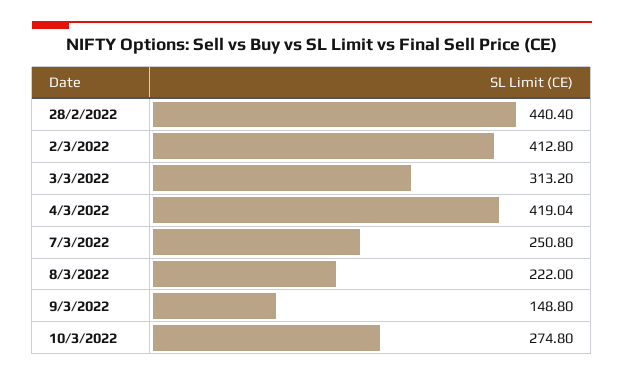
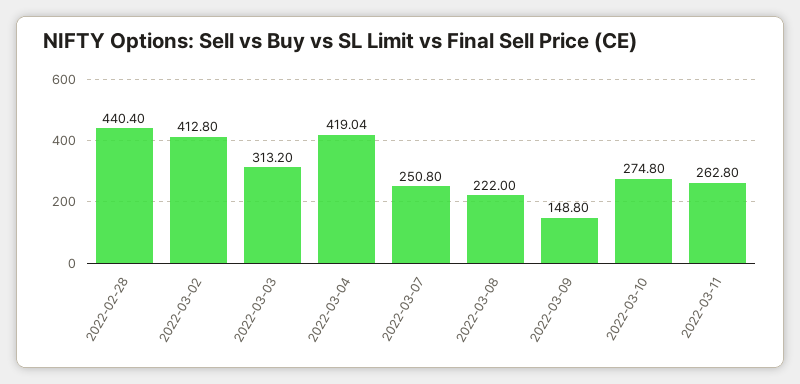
2022-03-11: none -> 262.8

